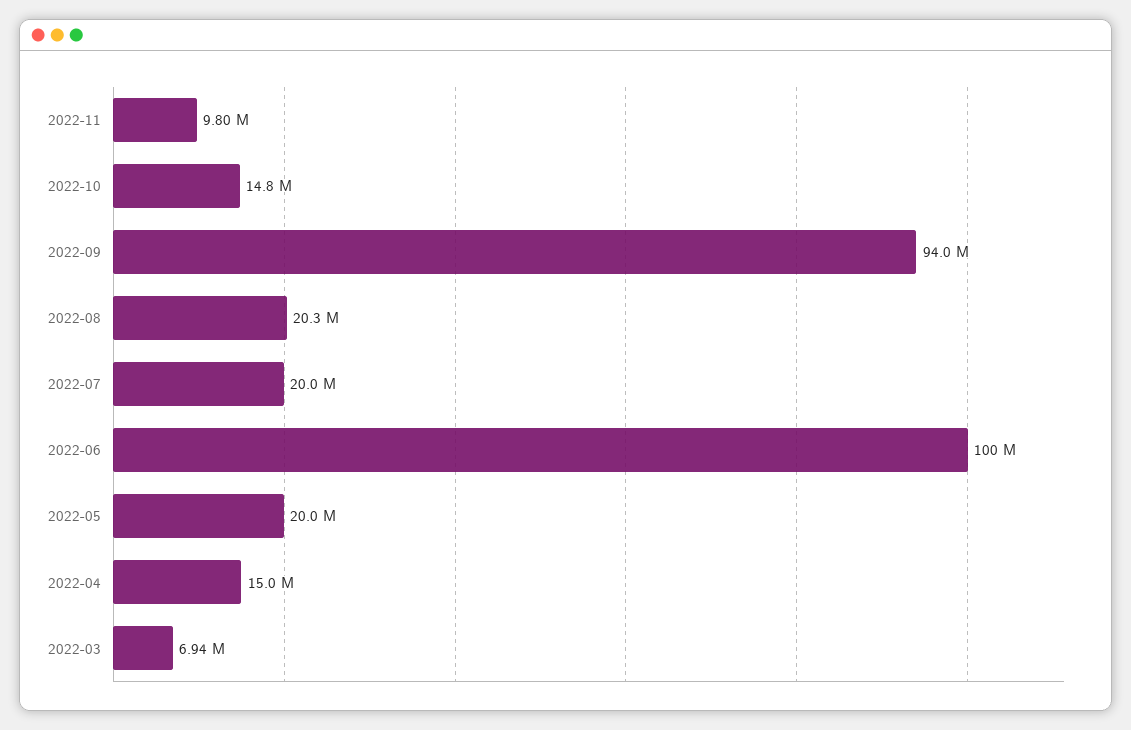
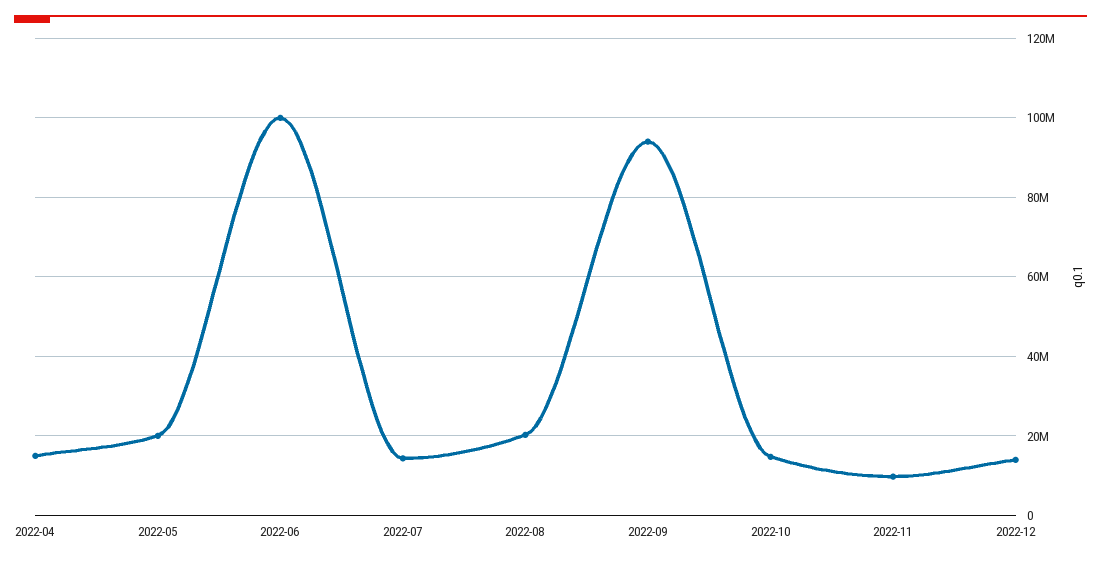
2022-07: 20000000 -> 14000000
2022-03: 6940000 -> none
2022-12: none -> 14000000

